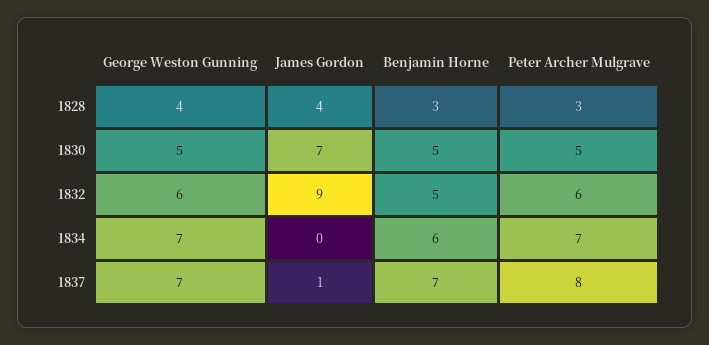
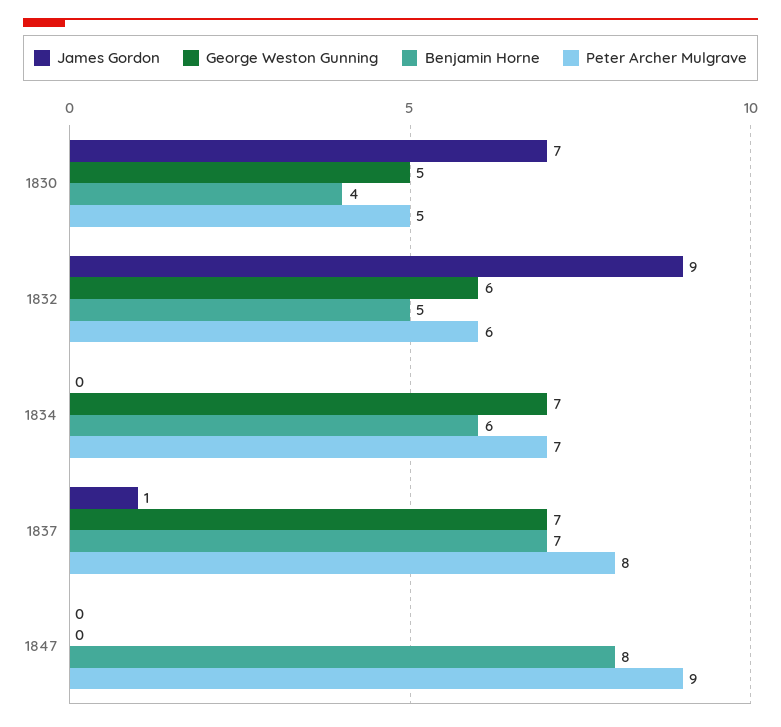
George Weston Gunning, 1828: 4 -> none
James Gordon, 1828: 4 -> none
Benjamin Horne, 1828: 3 -> none
Peter Archer Mulgrave, 1828: 3 -> none
Benjamin Horne, 1830: 5 -> 4
James Gordon, 1847: none -> 0
George Weston Gunning, 1847: none -> 0
Benjamin Horne, 1847: none -> 8
Peter Archer Mulgrave, 1847: none -> 9

